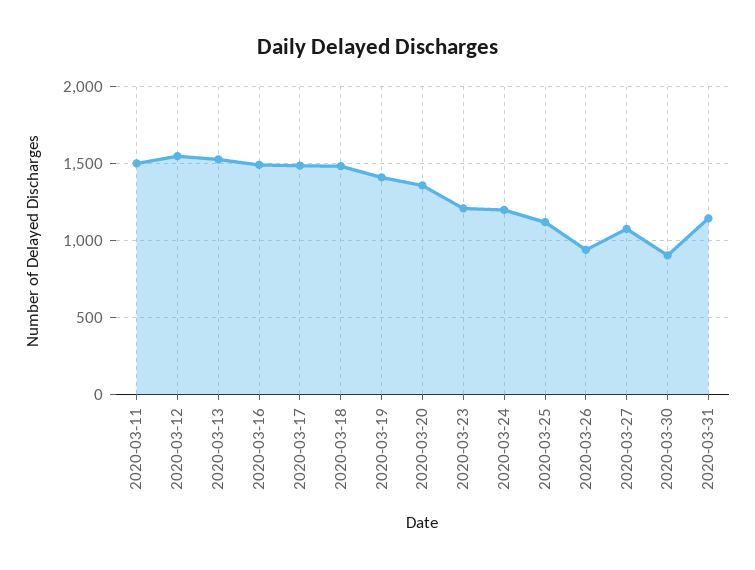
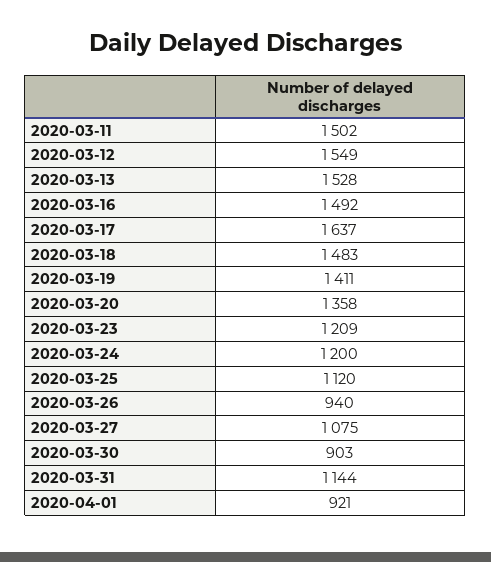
2020-03-17: 1500 -> 1637
2020-04-01: none -> 921

